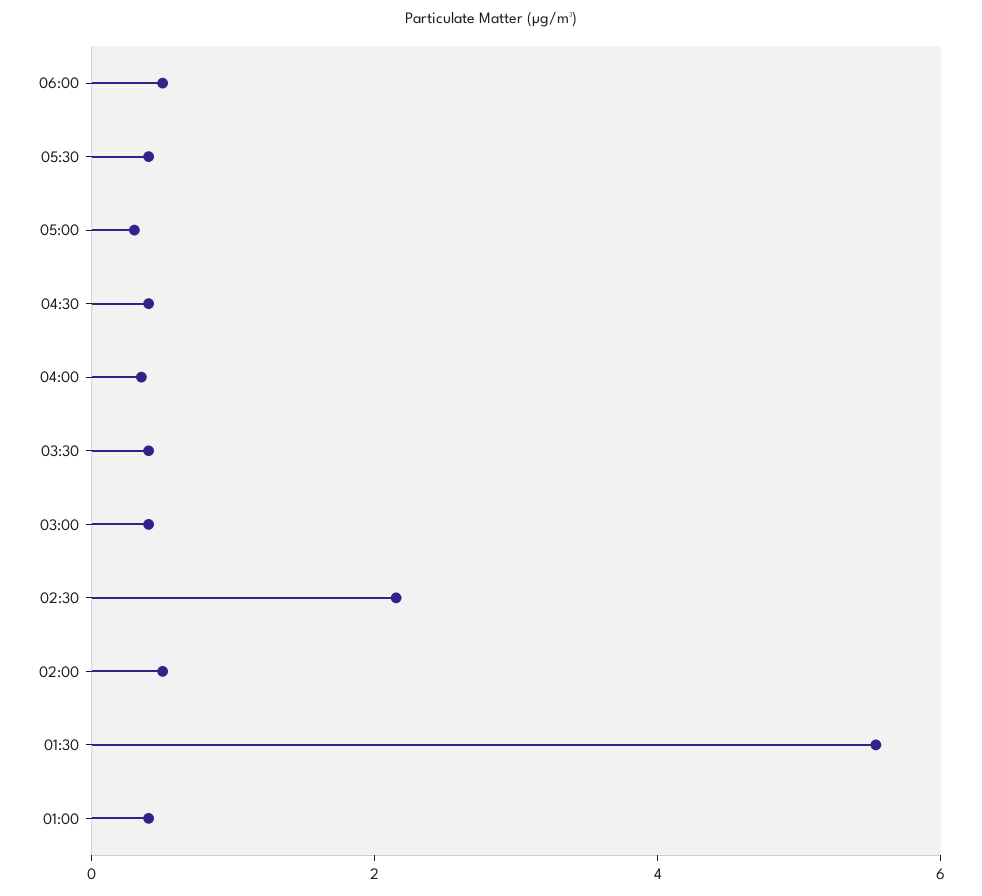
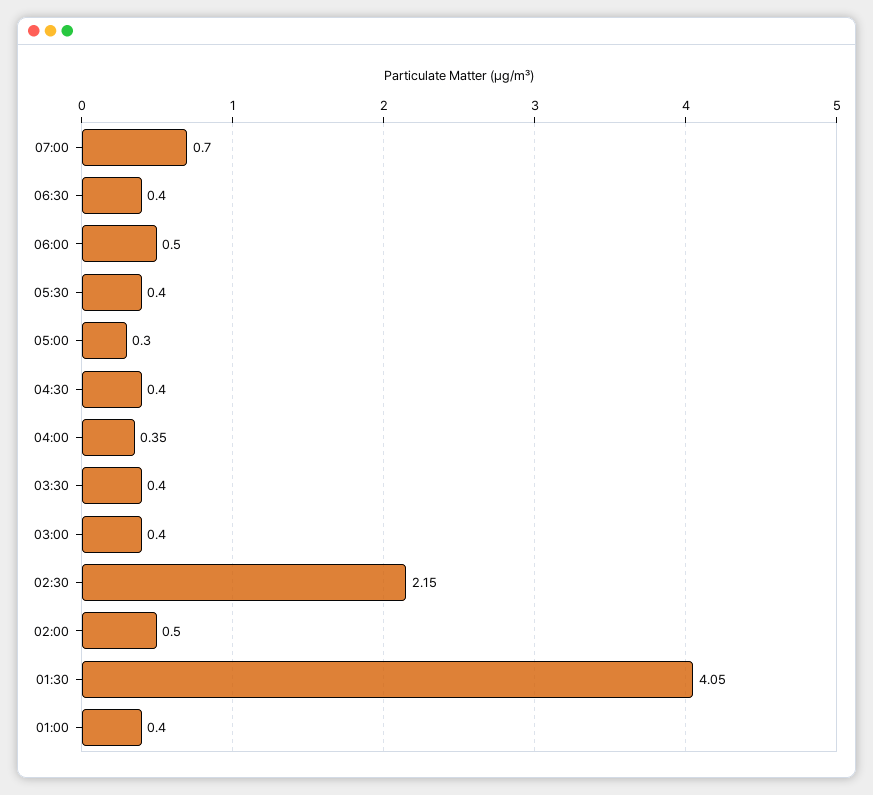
01:30: 5.5 -> 4.05
07:00: none -> 0.7
06:30: none -> 0.4

